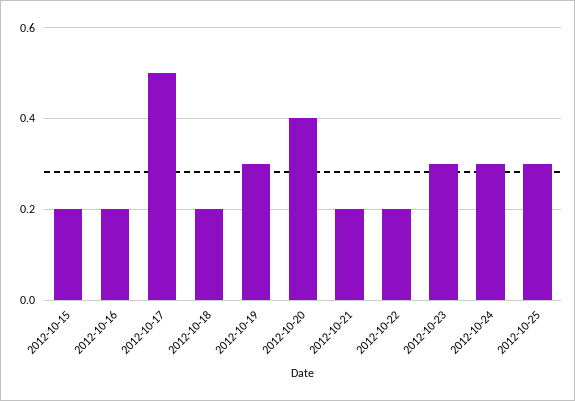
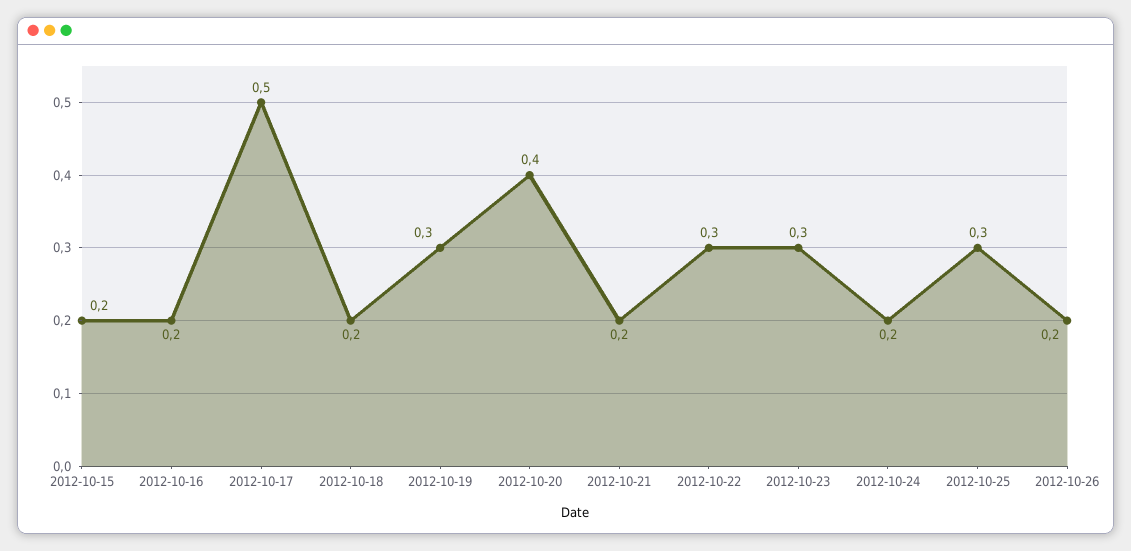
2012-10-22: 0.2 -> 0.3
2012-10-24: 0.3 -> 0.2
2012-10-26: none -> 0.2

